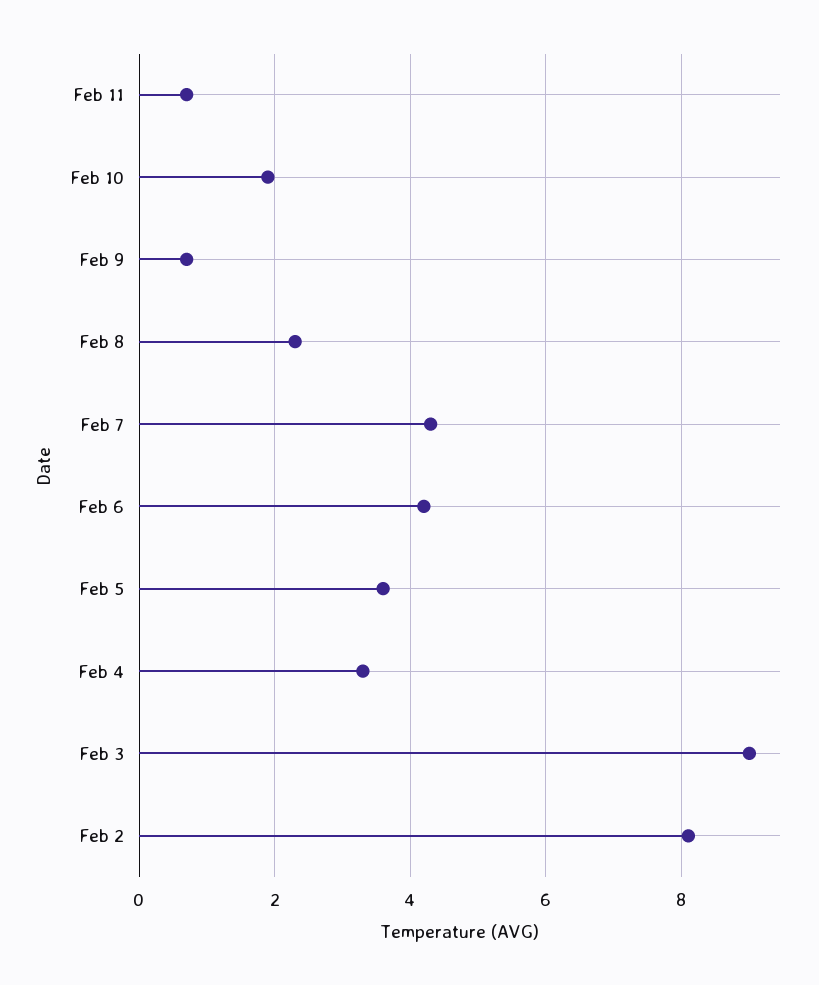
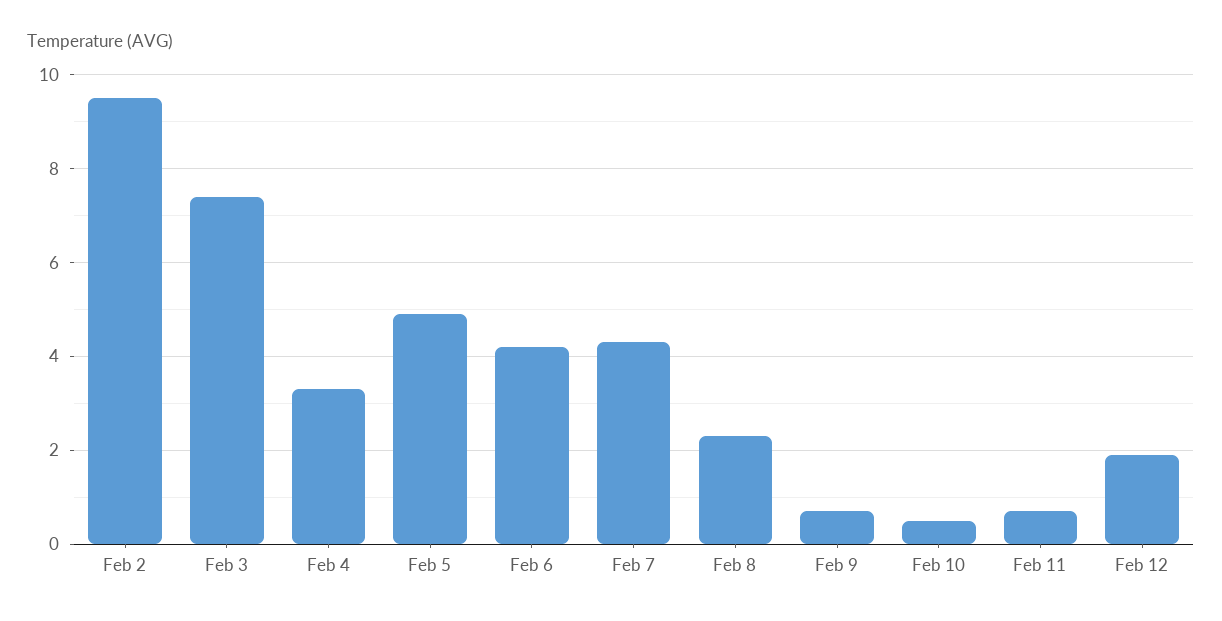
Feb 10: 2 -> 0.5
Feb 5: 3.5 -> 5
Feb 3: 9 -> 7.5
Feb 2: 8 -> 9.5
Feb 12: none -> 2

